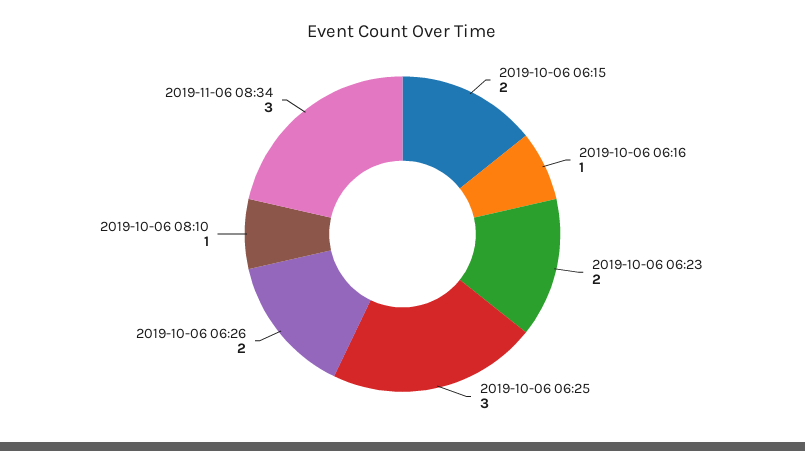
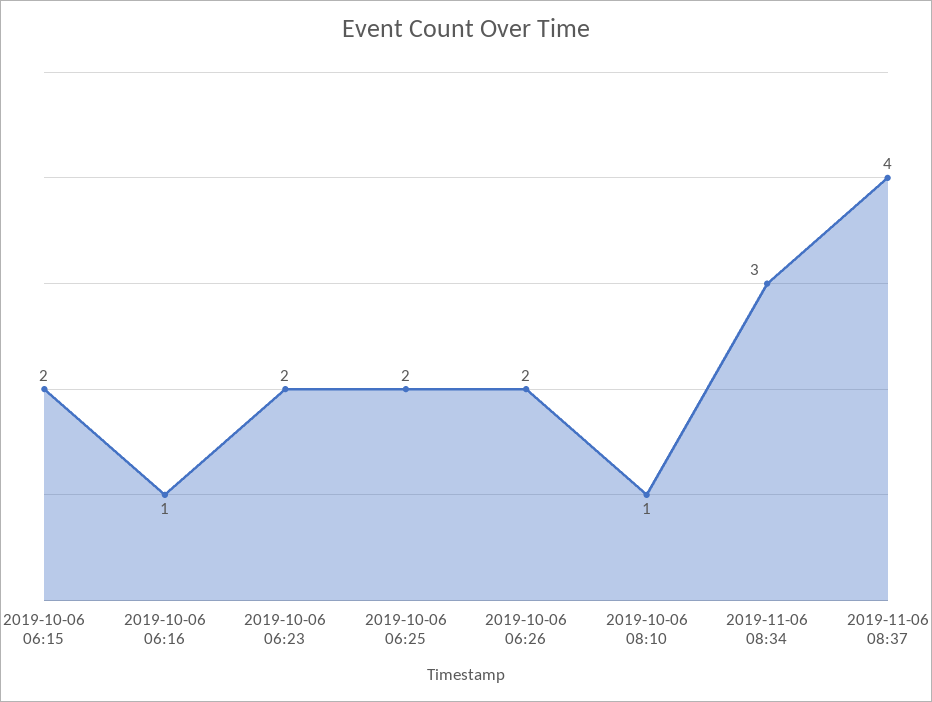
2019-10-06 06:25: 3 -> 2
2019-11-06 08:37: none -> 4

